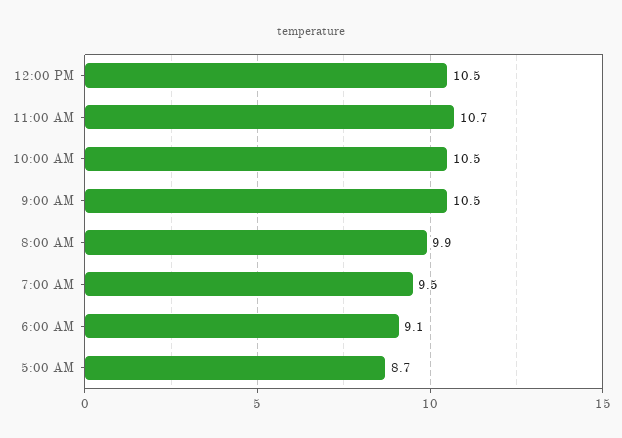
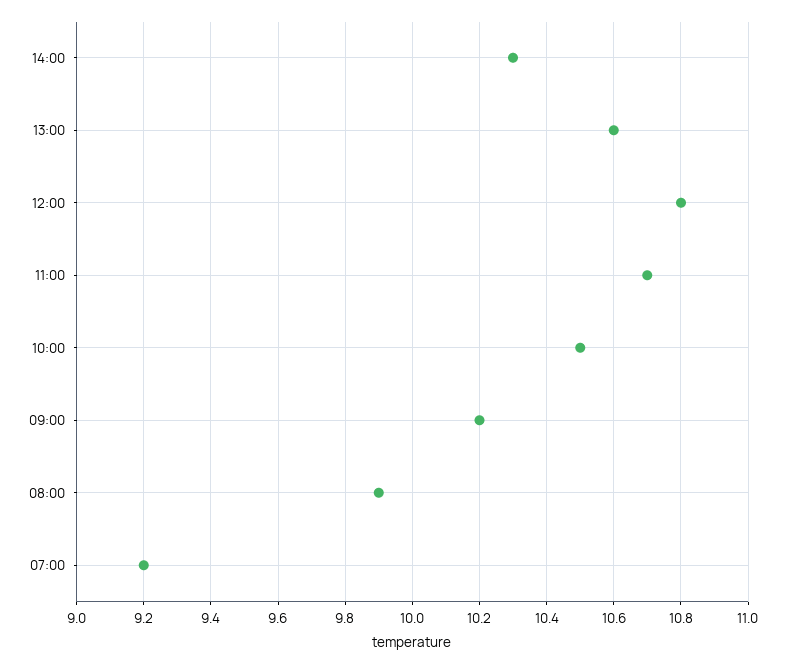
12:00 PM: 10.5 -> 10.8
9:00 AM: 10.5 -> 10.2
7:00 AM: 9.5 -> 9.2
6:00 AM: 9.1 -> none
5:00 AM: 8.7 -> none
14:00: none -> 10.3
13:00: none -> 10.6

